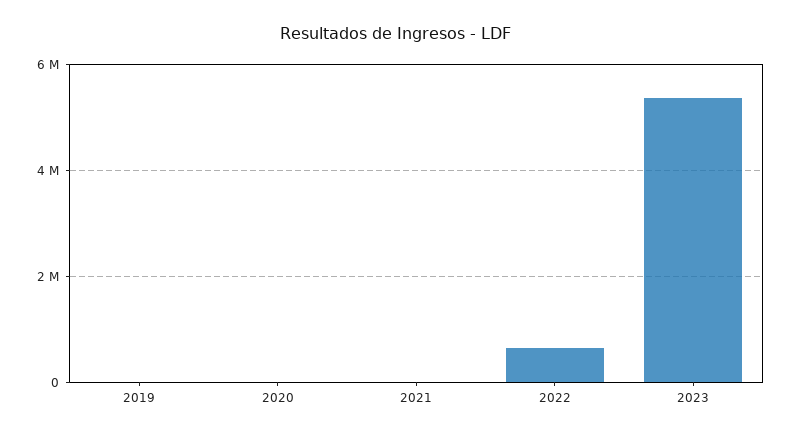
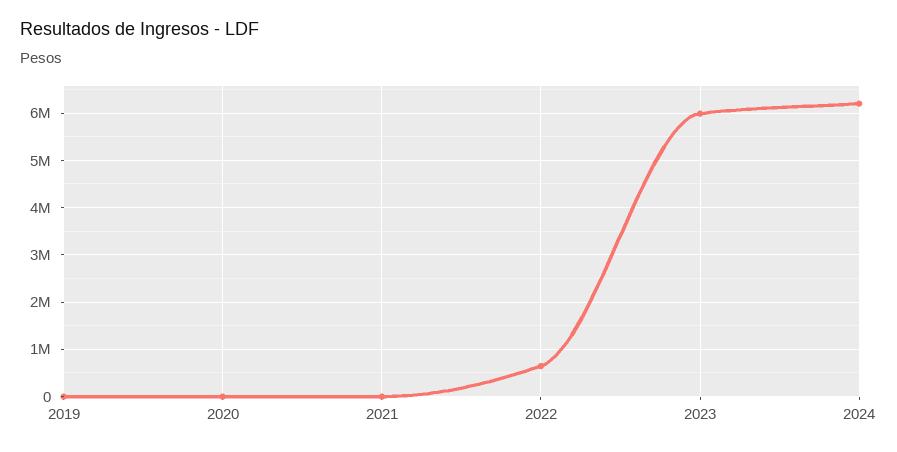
2023: 5400000 -> 6000000
2024: none -> 6200000

